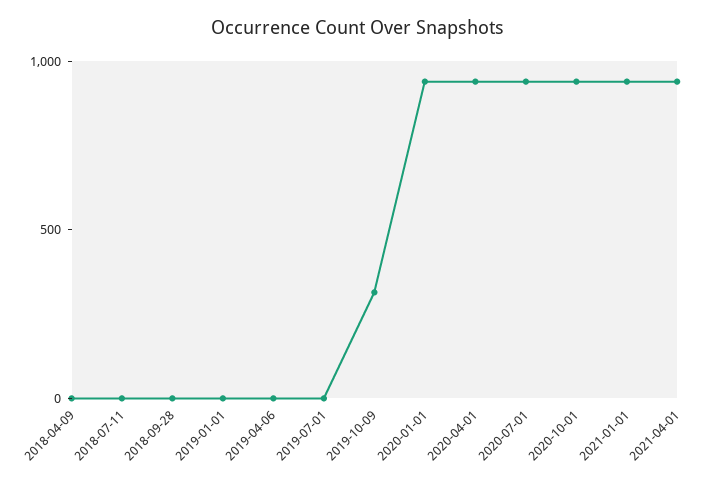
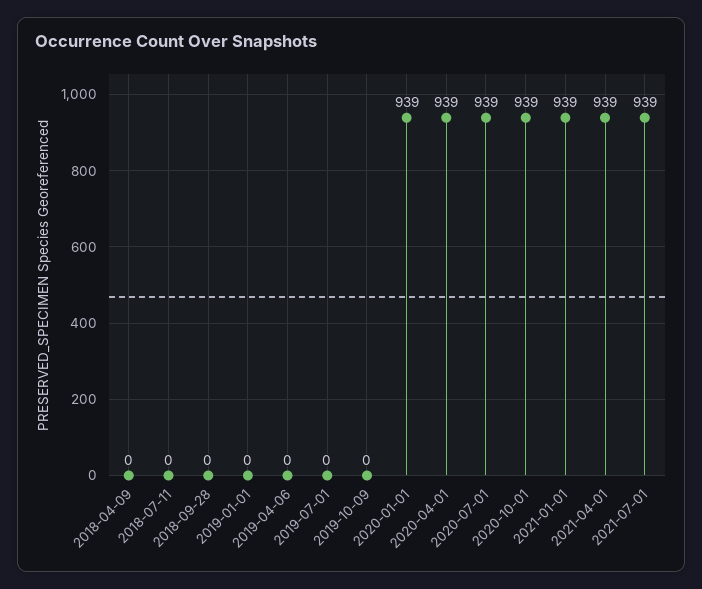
2019-10-09: 300 -> 0
2021-07-01: none -> 939

